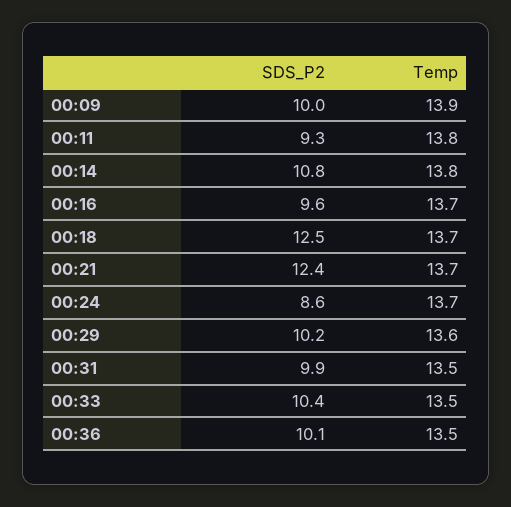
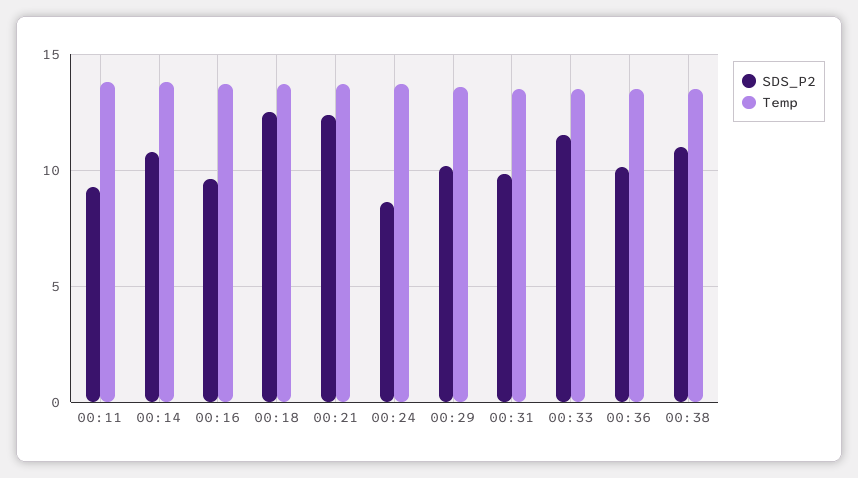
SDS_P2, 00:09: 10 -> none
Temp, 00:09: 13.9 -> none
SDS_P2, 00:33: 10.4 -> 11.5
SDS_P2, 00:38: none -> 11
Temp, 00:38: none -> 13.5

